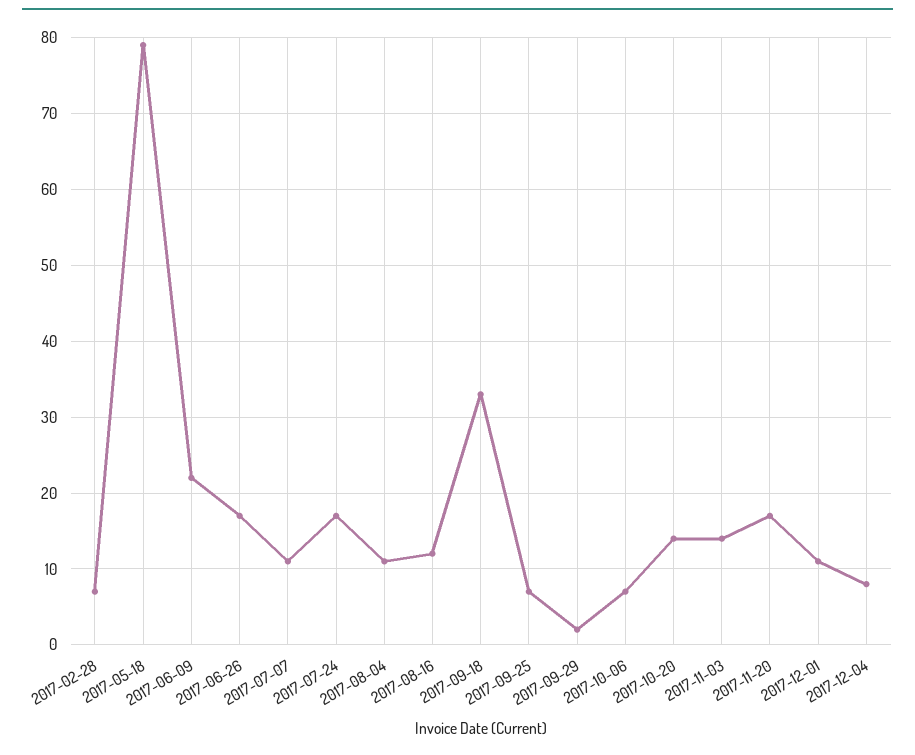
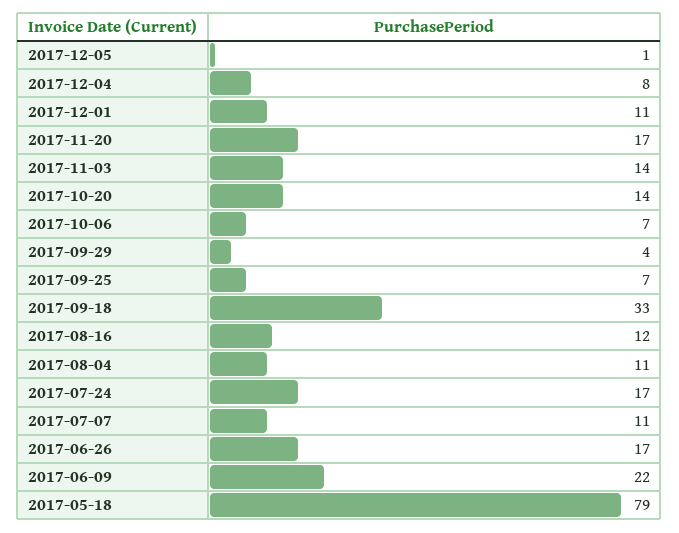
2017-02-28: 7 -> none
2017-09-29: 2 -> 4
2017-12-05: none -> 1

